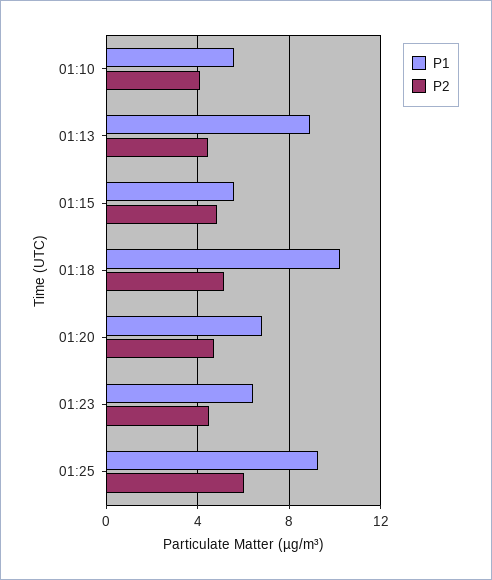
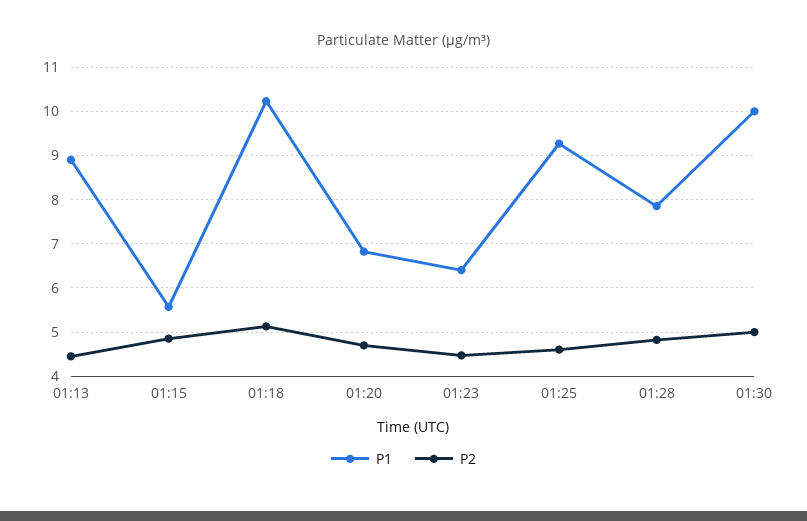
P1, 01:10: 5.5 -> none
P2, 01:10: 4 -> none
P2, 01:25: 6 -> 4.6
P1, 01:28: none -> 7.8
P2, 01:28: none -> 4.8
P1, 01:30: none -> 10
P2, 01:30: none -> 5

